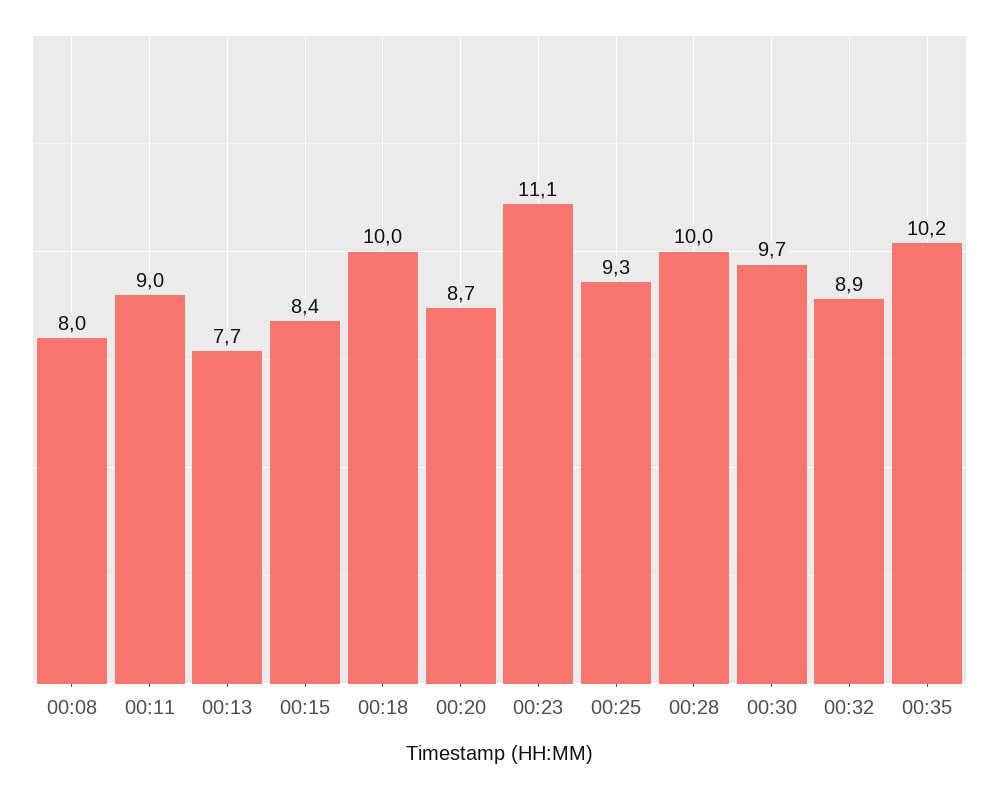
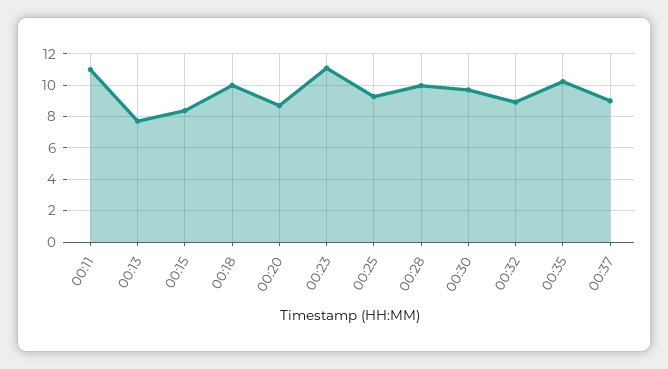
00:08: 8 -> none
00:11: 9 -> 11
00:37: none -> 9

